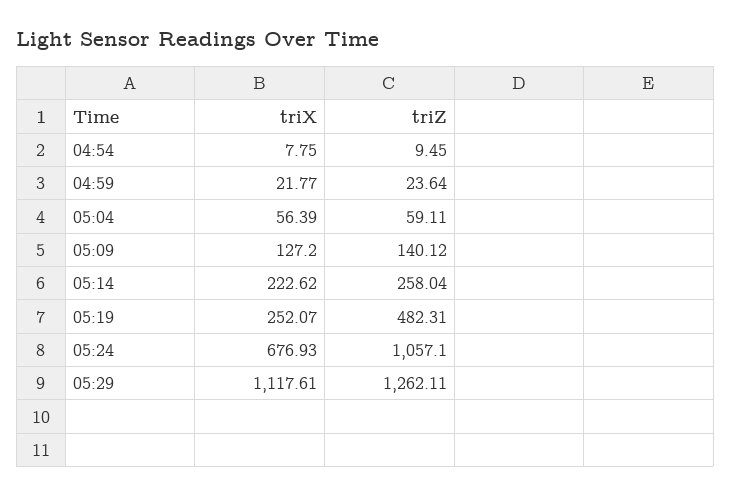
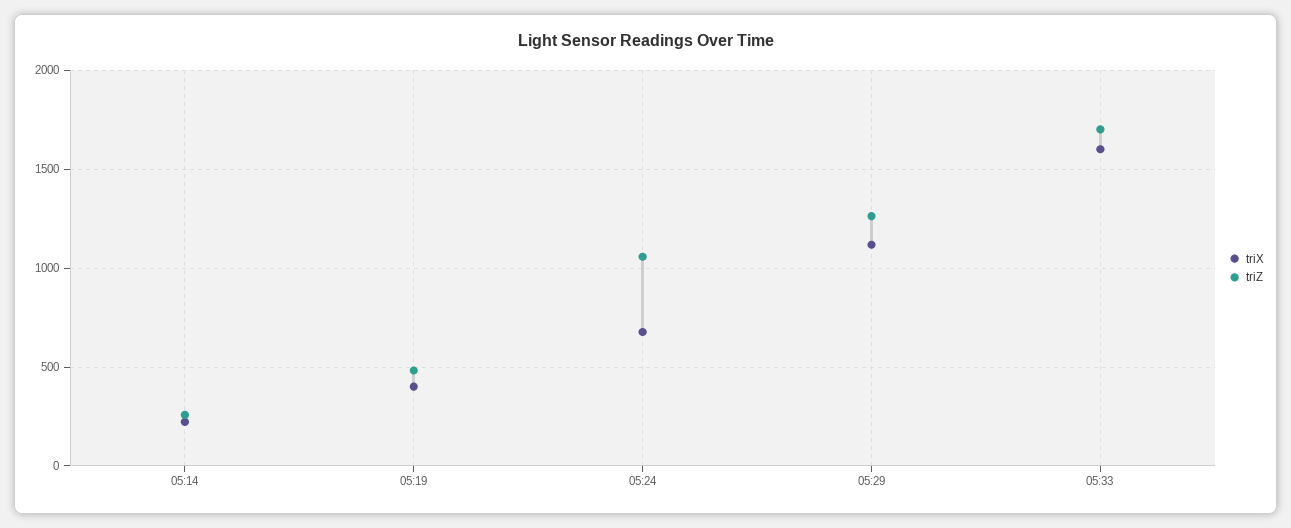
triX, 04:54: 7.75 -> none
triZ, 04:54: 9.45 -> none
triX, 04:59: 21.77 -> none
triZ, 04:59: 23.64 -> none
triX, 05:04: 56.39 -> none
triZ, 05:04: 59.11 -> none
triX, 05:09: 127.2 -> none
triZ, 05:09: 140.12 -> none
triX, 05:19: 252.07 -> 400
triX, 05:33: none -> 1600
triZ, 05:33: none -> 1700

